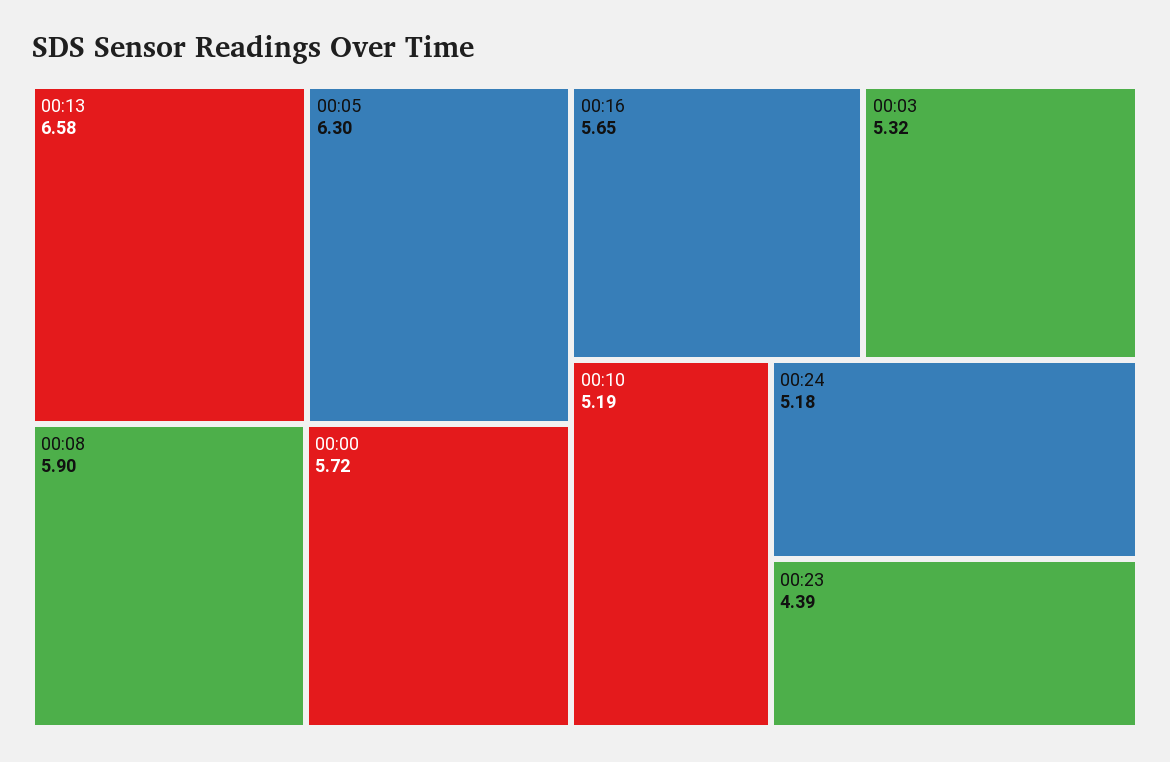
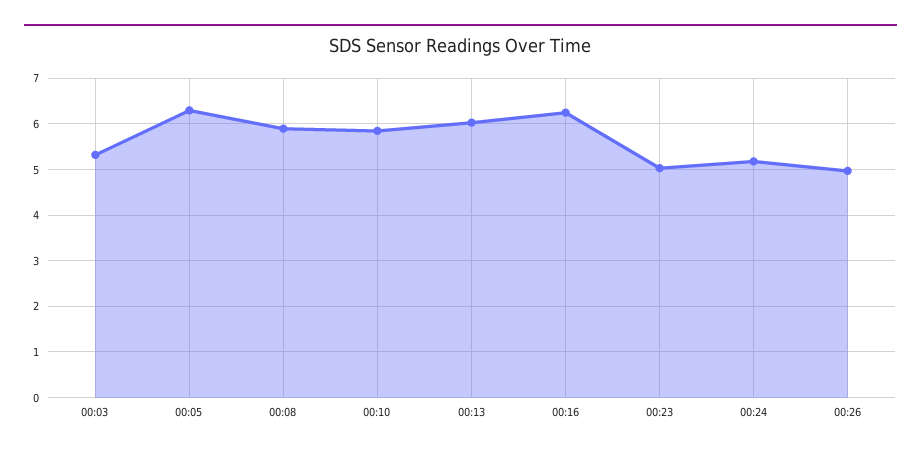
00:13: 6.58 -> 6
00:00: 5.72 -> none
00:16: 5.65 -> 6.2
00:10: 5.19 -> 5.8
00:23: 4.39 -> 5
00:26: none -> 5

